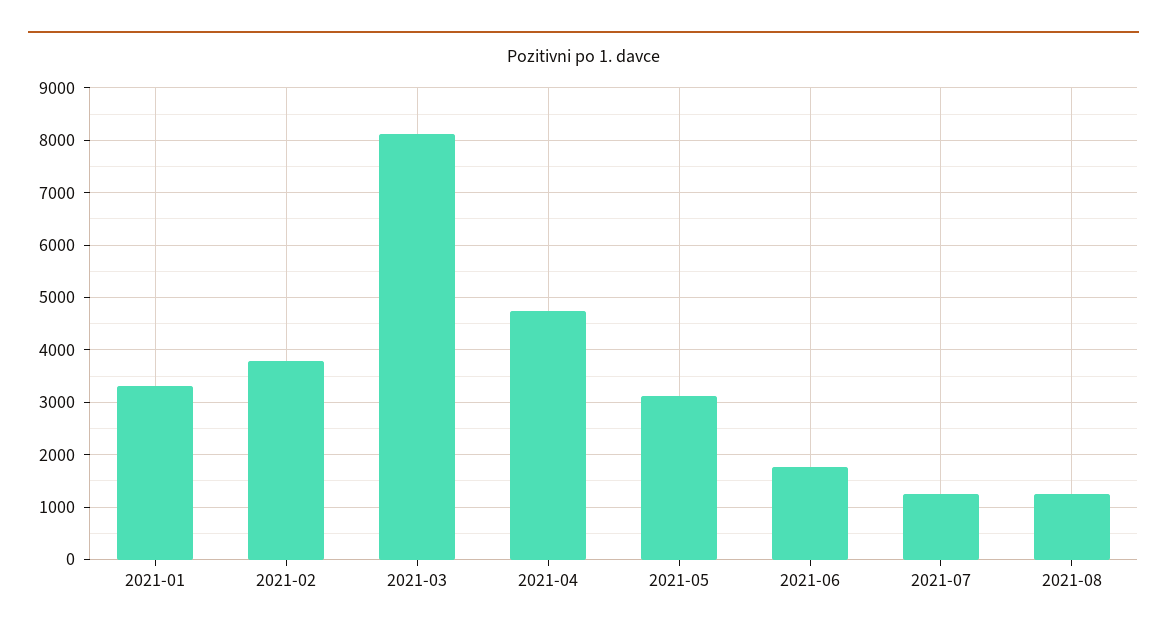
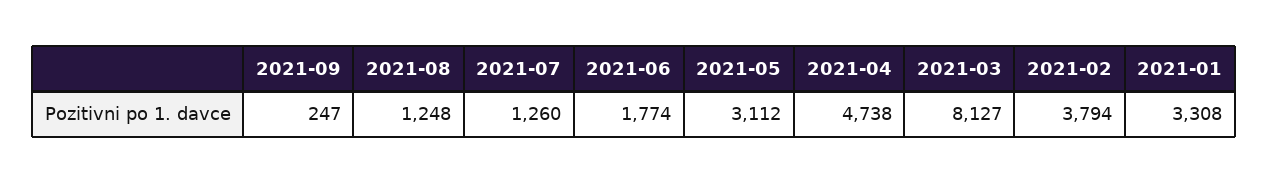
2021-09: none -> 247

